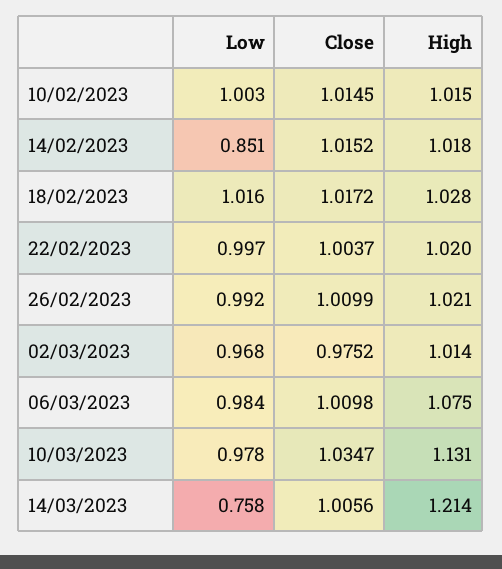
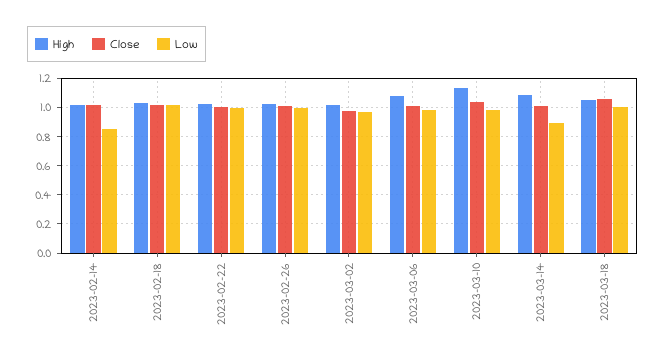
Low, 10/02/2023: 1.003 -> none
Close, 10/02/2023: 1.0145 -> none
High, 10/02/2023: 1.015 -> none
Low, 14/03/2023: 0.758 -> 0.9
High, 14/03/2023: 1.214 -> 1.1
High, 2023-03-18: none -> 1.05
Close, 2023-03-18: none -> 1.05
Low, 2023-03-18: none -> 1

